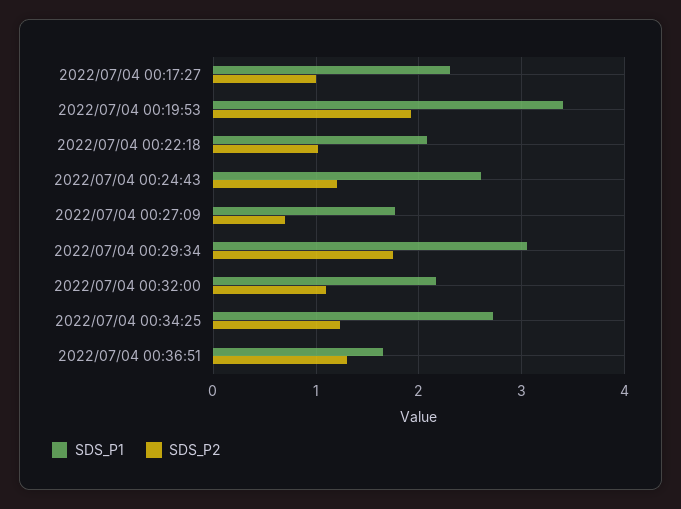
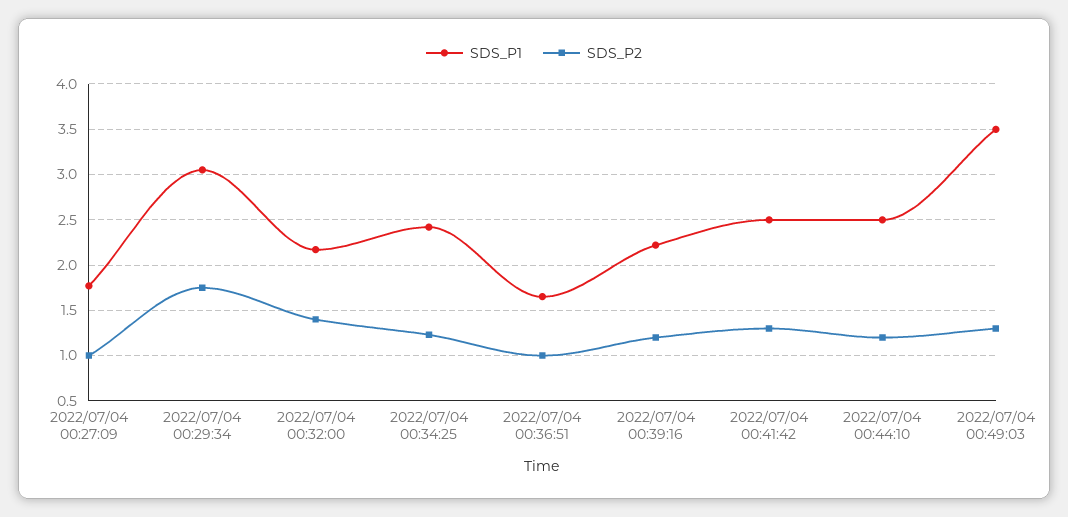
SDS_P1, 2022/07/04 00:17:27: 2.3 -> none
SDS_P2, 2022/07/04 00:17:27: 1 -> none
SDS_P1, 2022/07/04 00:19:53: 3.4 -> none
SDS_P2, 2022/07/04 00:19:53: 1.9 -> none
SDS_P1, 2022/07/04 00:22:18: 2.1 -> none
SDS_P2, 2022/07/04 00:22:18: 1 -> none
SDS_P1, 2022/07/04 00:24:43: 2.6 -> none
SDS_P2, 2022/07/04 00:24:43: 1.2 -> none
SDS_P2, 2022/07/04 00:27:09: 0.7 -> 1
SDS_P2, 2022/07/04 00:32:00: 1.1 -> 1.4
SDS_P1, 2022/07/04 00:34:25: 2.7 -> 2.4
SDS_P2, 2022/07/04 00:36:51: 1.3 -> 1
SDS_P1, 2022/07/04 00:39:16: none -> 2.2
SDS_P2, 2022/07/04 00:39:16: none -> 1.2
SDS_P1, 2022/07/04 00:41:42: none -> 2.5
SDS_P2, 2022/07/04 00:41:42: none -> 1.3
SDS_P1, 2022/07/04 00:44:10: none -> 2.5
SDS_P2, 2022/07/04 00:44:10: none -> 1.2
SDS_P1, 2022/07/04 00:49:03: none -> 3.5
SDS_P2, 2022/07/04 00:49:03: none -> 1.3

